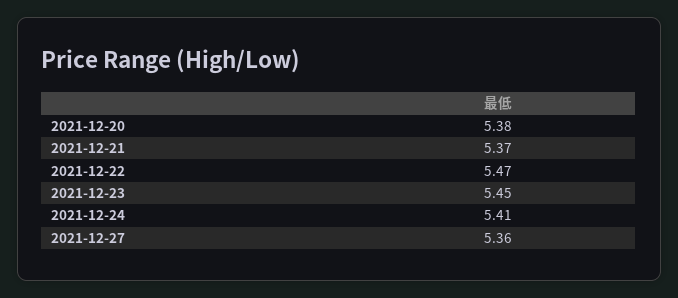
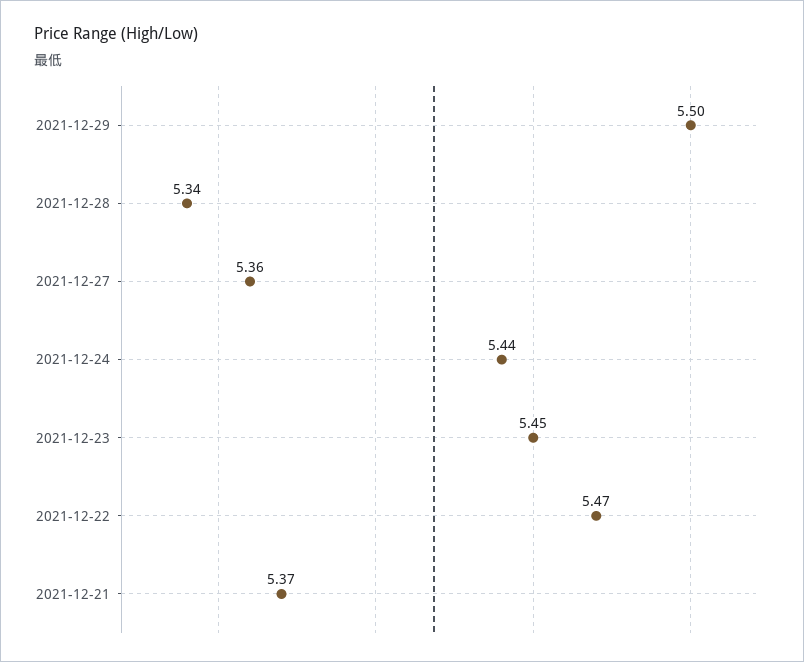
2021-12-20: 5.38 -> none
2021-12-24: 5.41 -> 5.44
2021-12-29: none -> 5.5
2021-12-28: none -> 5.34

